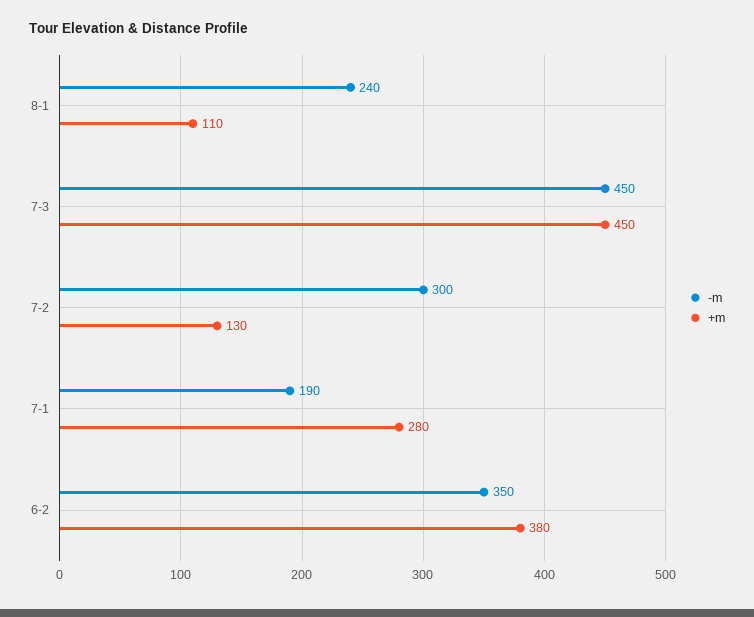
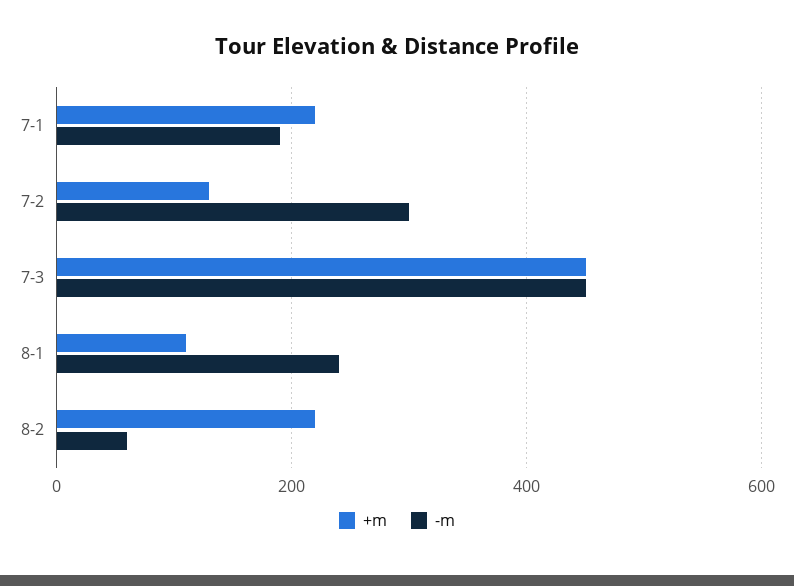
+m, 7-1: 280 -> 220
-m, 6-2: 350 -> none
+m, 6-2: 380 -> none
+m, 8-2: none -> 220
-m, 8-2: none -> 60

